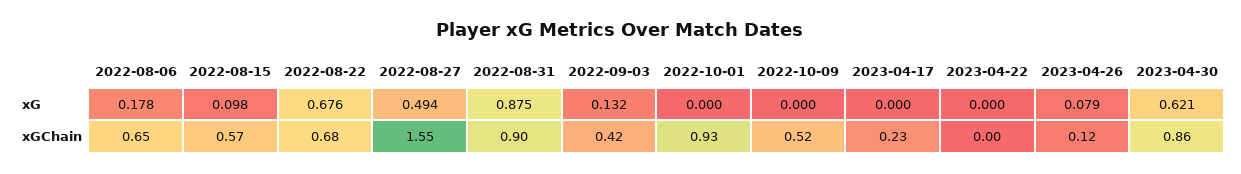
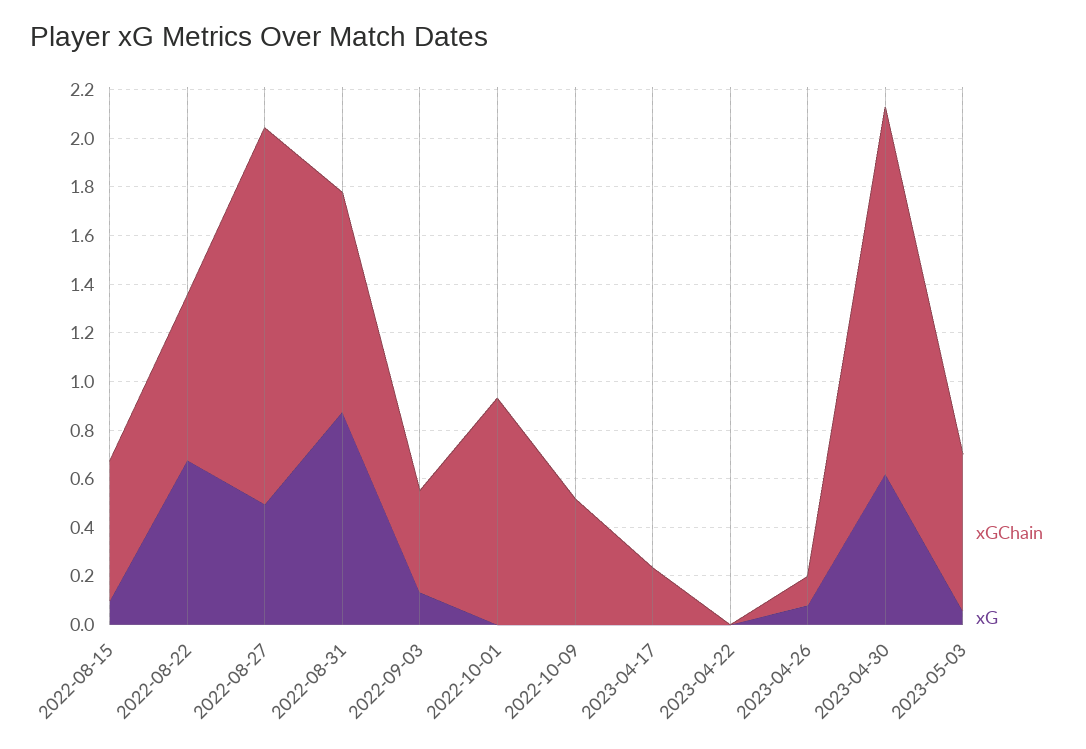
xG, 2022-08-06: 0.178 -> none
xGChain, 2022-08-06: 0.65 -> none
xGChain, 2023-04-30: 0.86 -> 1.5
xGChain, 2023-05-03: none -> 0.65
xG, 2023-05-03: none -> 0.05

